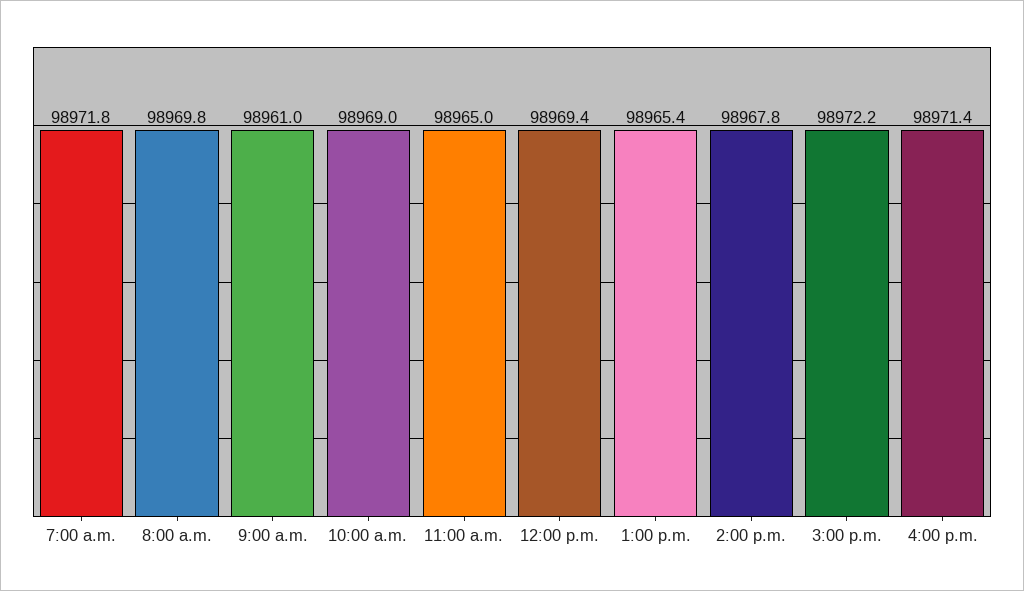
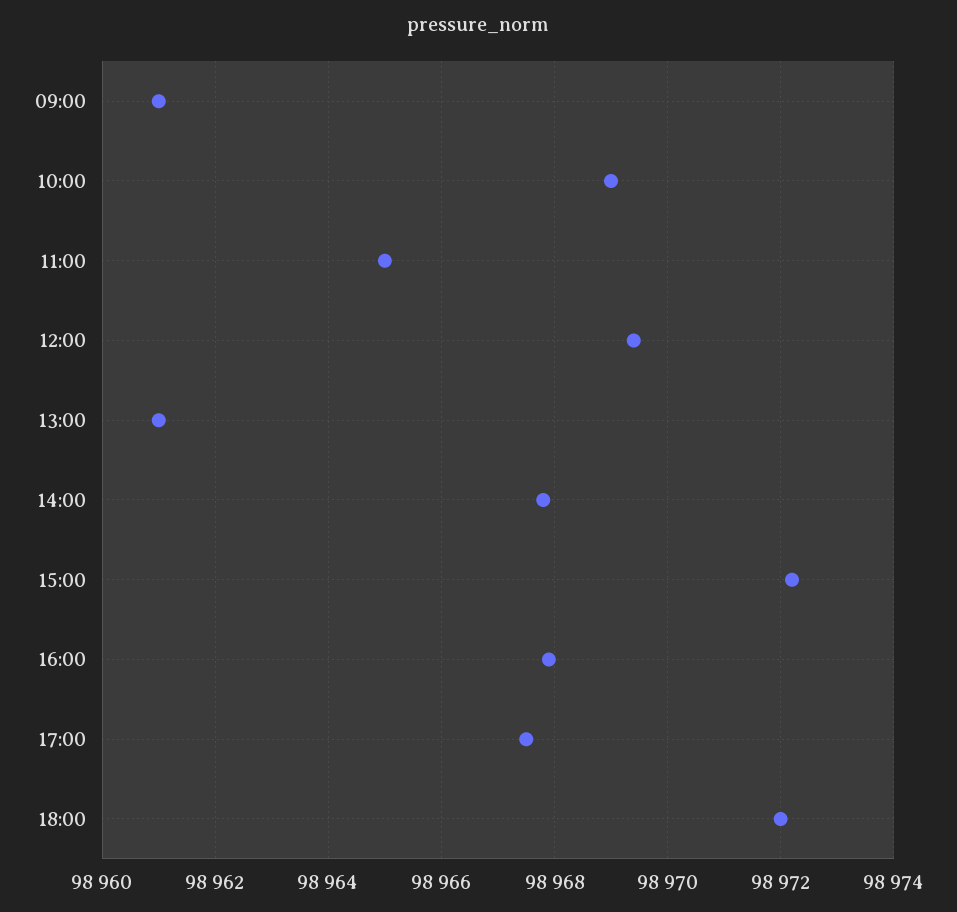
7:00 a.m.: 98971.8 -> none
8:00 a.m.: 98969.8 -> none
1:00 p.m.: 98965.4 -> 98961
4:00 p.m.: 98971.4 -> 98968
17:00: none -> 98967.5
18:00: none -> 98972

